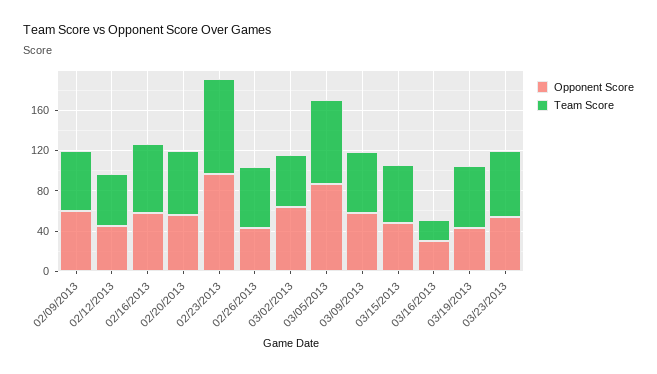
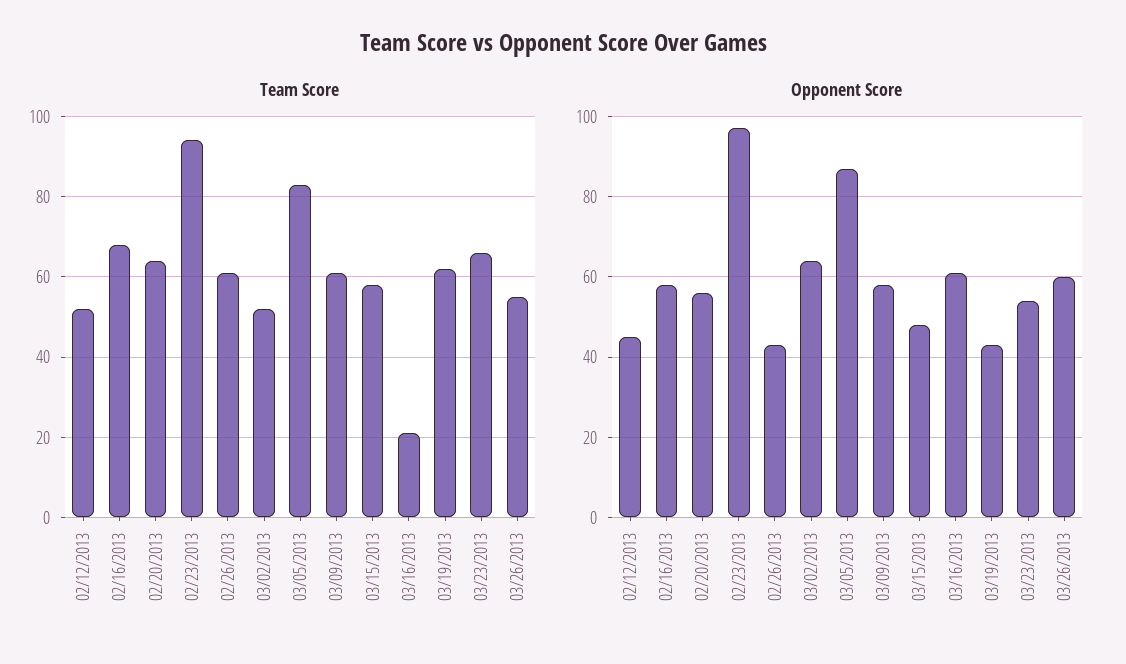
Opponent Score, 02/09/2013: 60 -> none
Team Score, 02/09/2013: 60 -> none
Opponent Score, 03/16/2013: 30 -> 60
Team Score, 03/26/2013: none -> 55
Opponent Score, 03/26/2013: none -> 60

